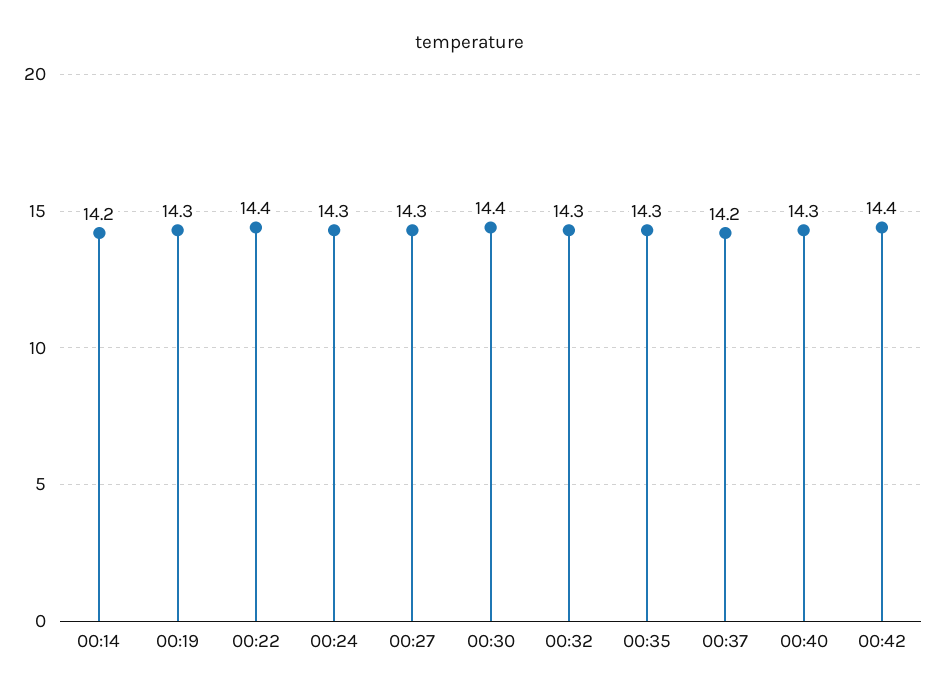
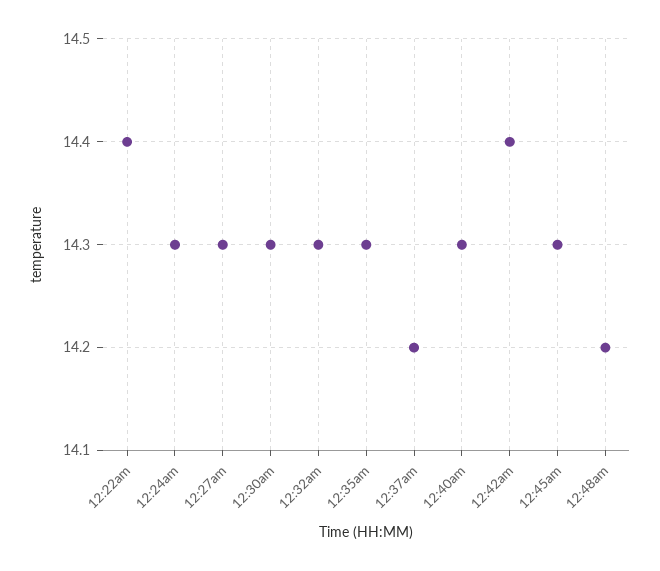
00:14: 14.2 -> none
00:19: 14.3 -> none
00:30: 14.4 -> 14.3
12:45am: none -> 14.3
12:48am: none -> 14.2

